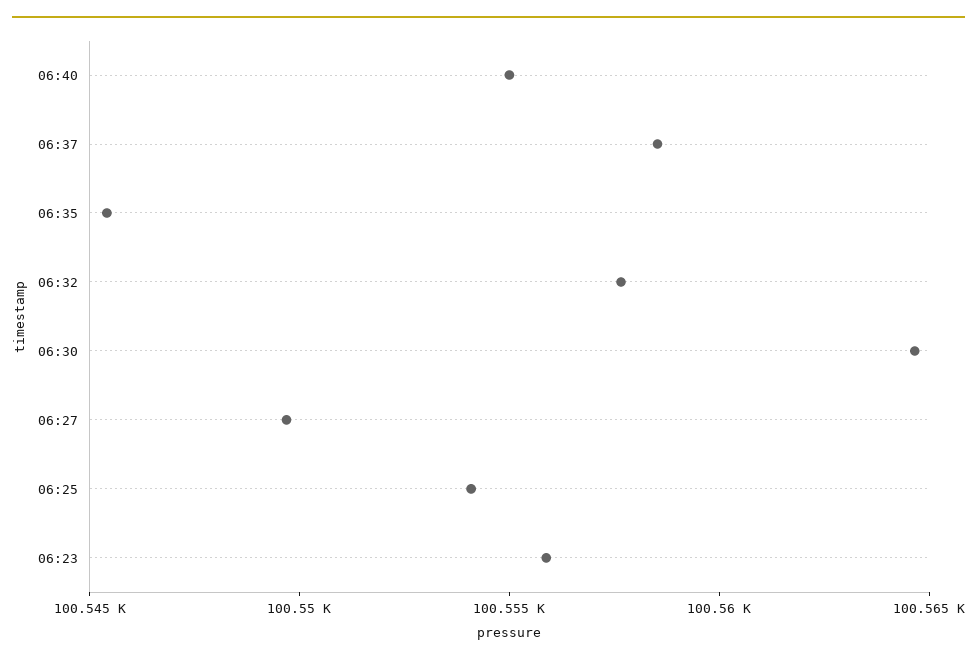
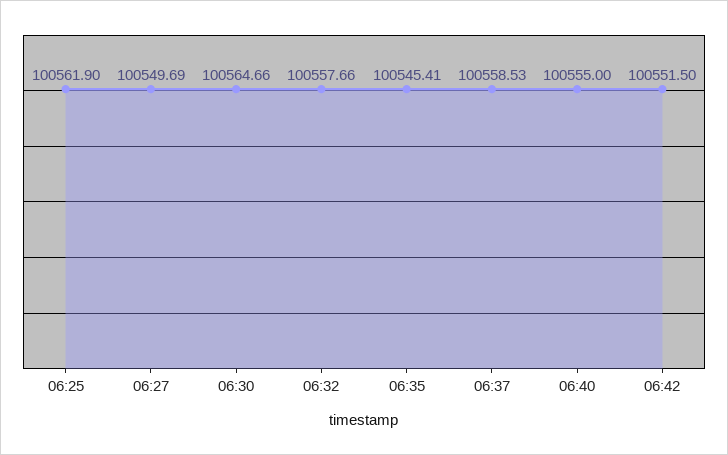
06:25: 100554 -> 100561.9
06:23: 100556 -> none
06:42: none -> 100551.5

